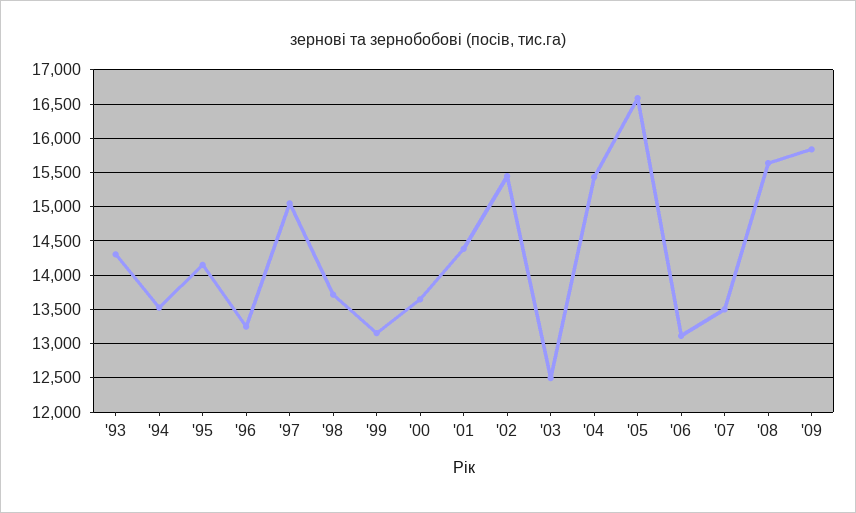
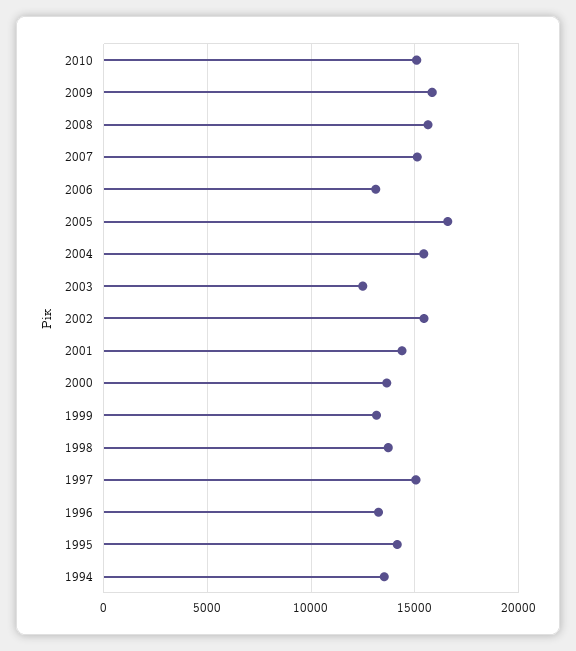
'93: 14300 -> none
'07: 13500 -> 15000
2010: none -> 15000

